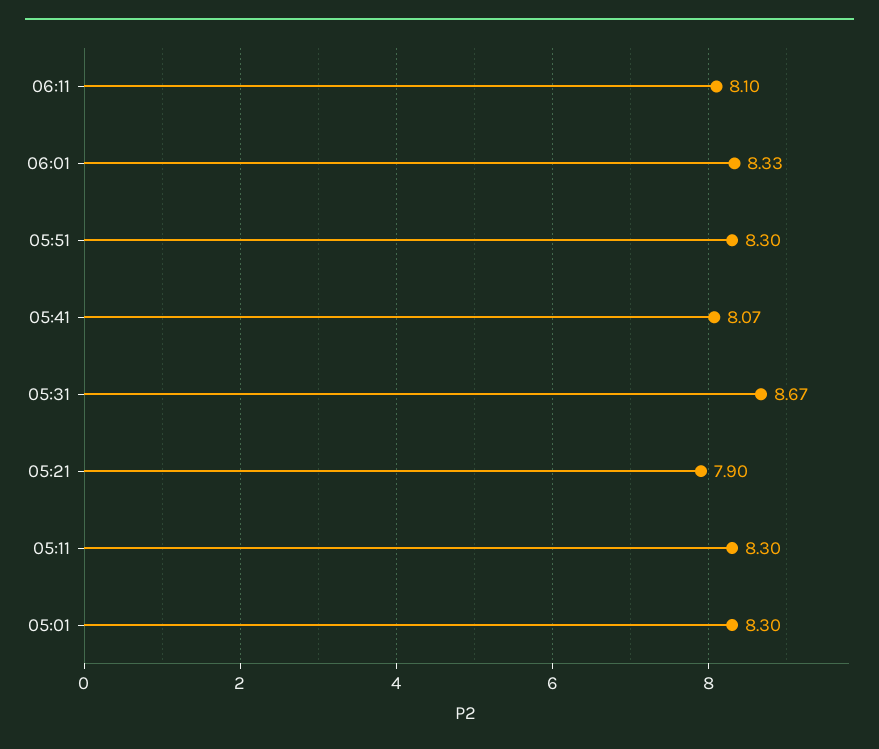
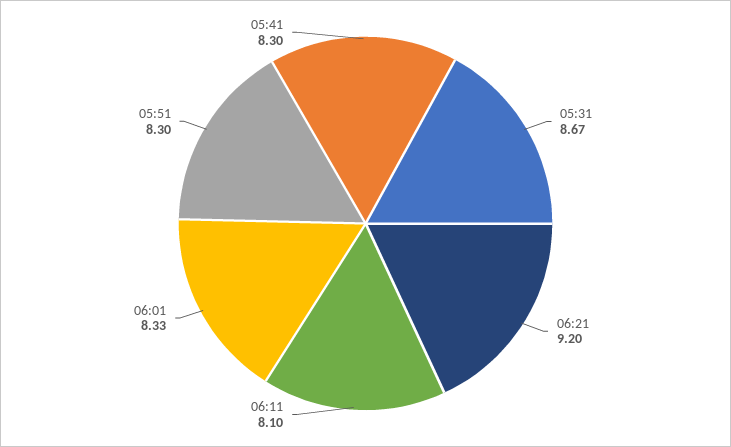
05:41: 8.07 -> 8.3
05:21: 7.9 -> none
05:11: 8.3 -> none
05:01: 8.3 -> none
06:21: none -> 9.2

